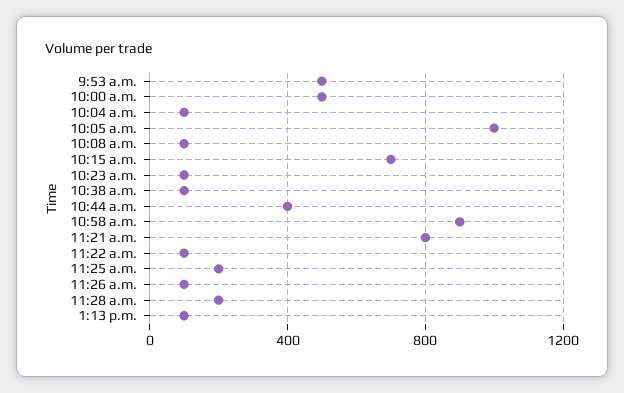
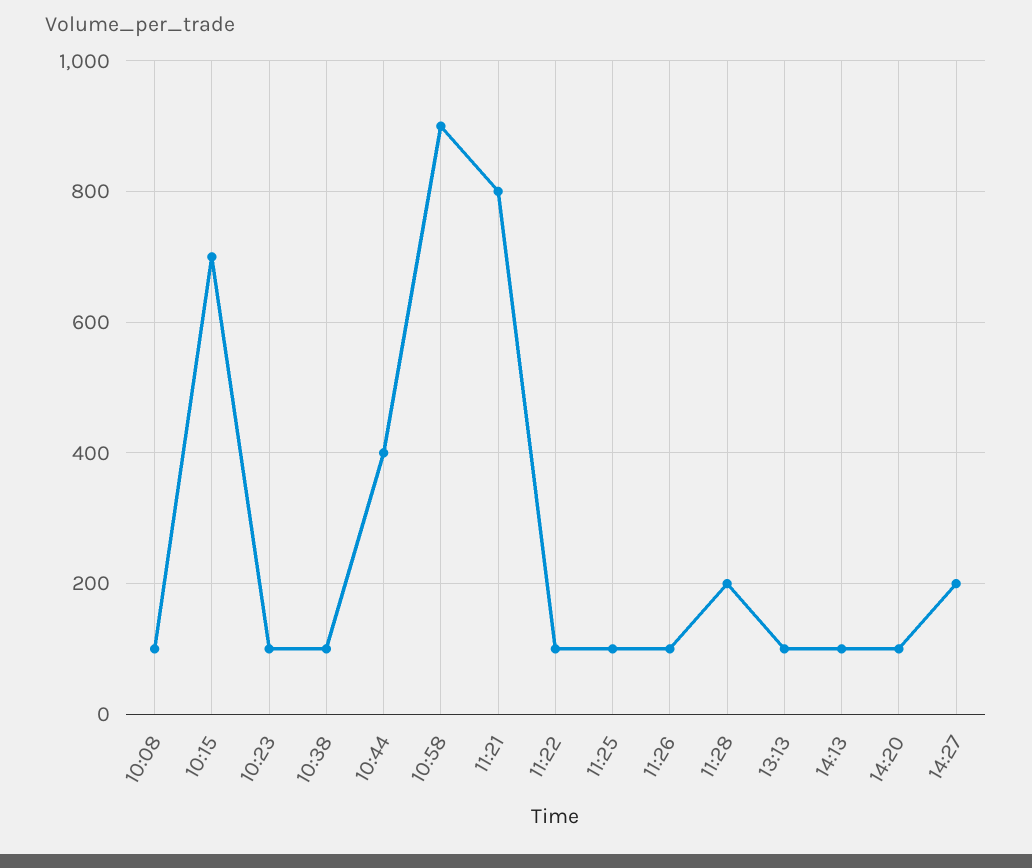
9:53 a.m.: 500 -> none
10:00 a.m.: 500 -> none
10:04 a.m.: 100 -> none
10:05 a.m.: 1000 -> none
11:25 a.m.: 200 -> 100
14:13: none -> 100
14:20: none -> 100
14:27: none -> 200

